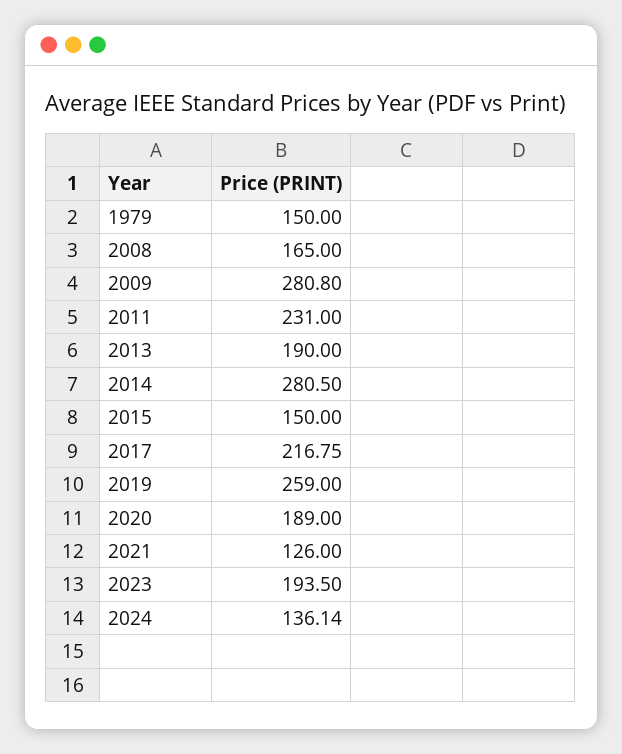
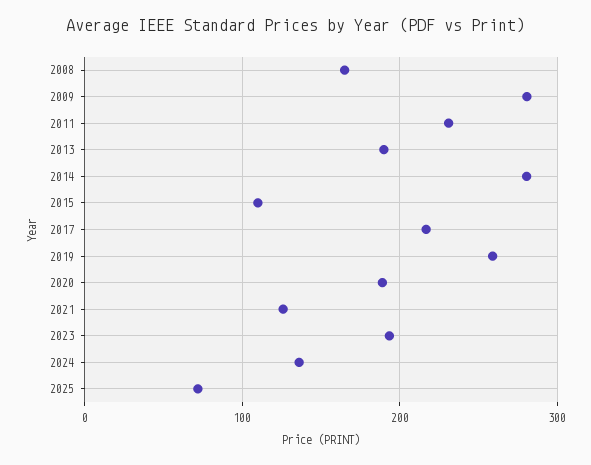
1979: 150 -> none
2015: 150 -> 110
2025: none -> 70

